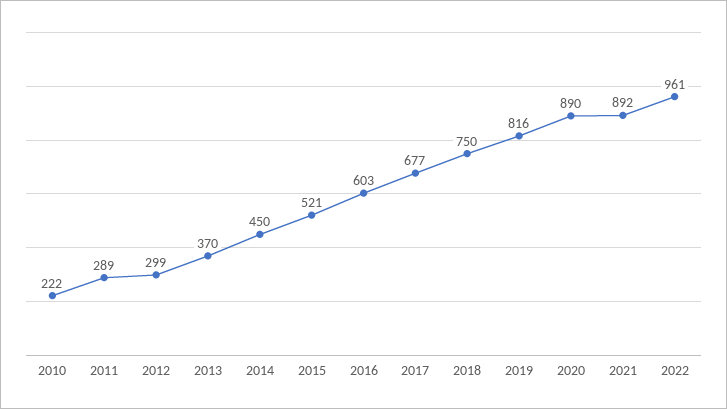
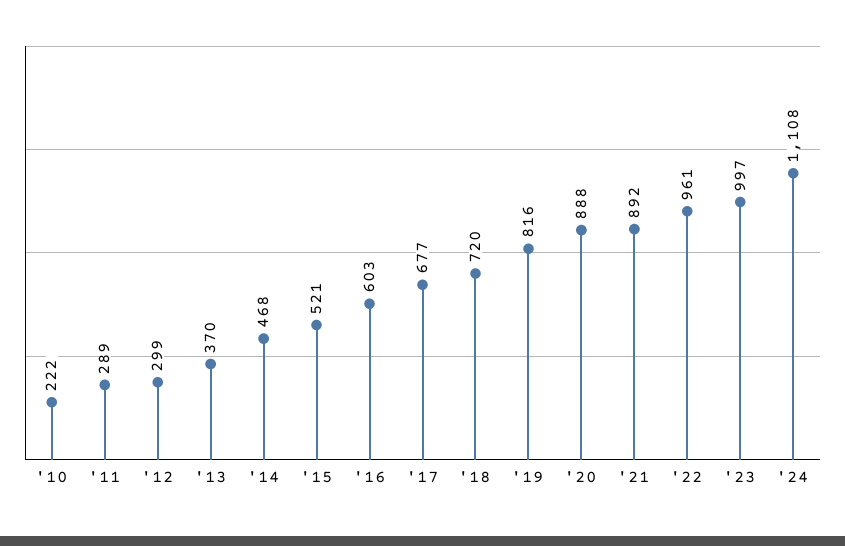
2014: 450 -> 468
2018: 750 -> 720
2020: 890 -> 888
'23: none -> 997
'24: none -> 1108

